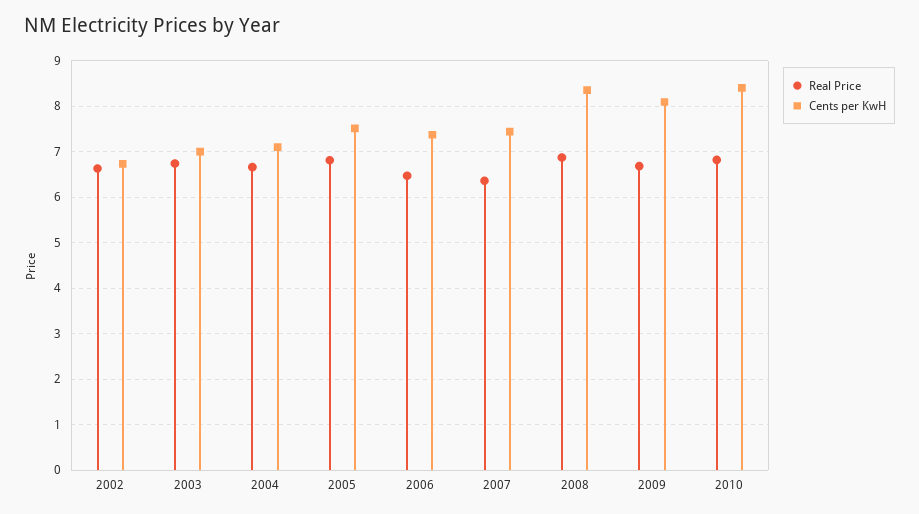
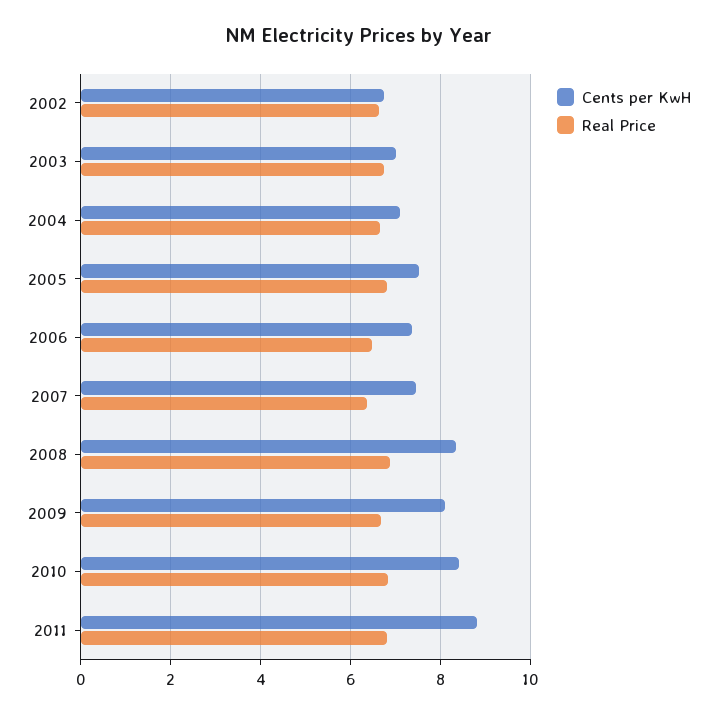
Cents per KwH, 2011: none -> 8.8
Real Price, 2011: none -> 6.8

